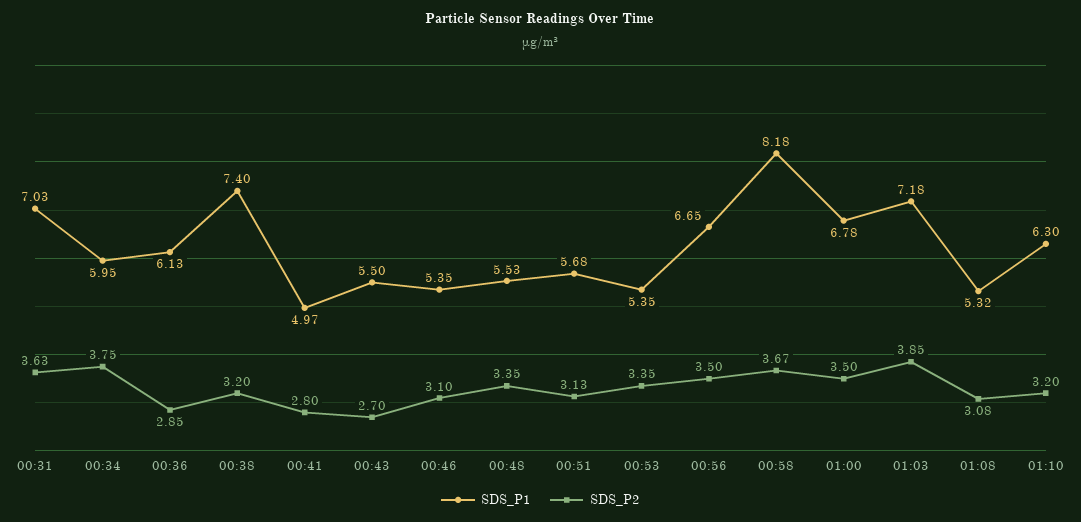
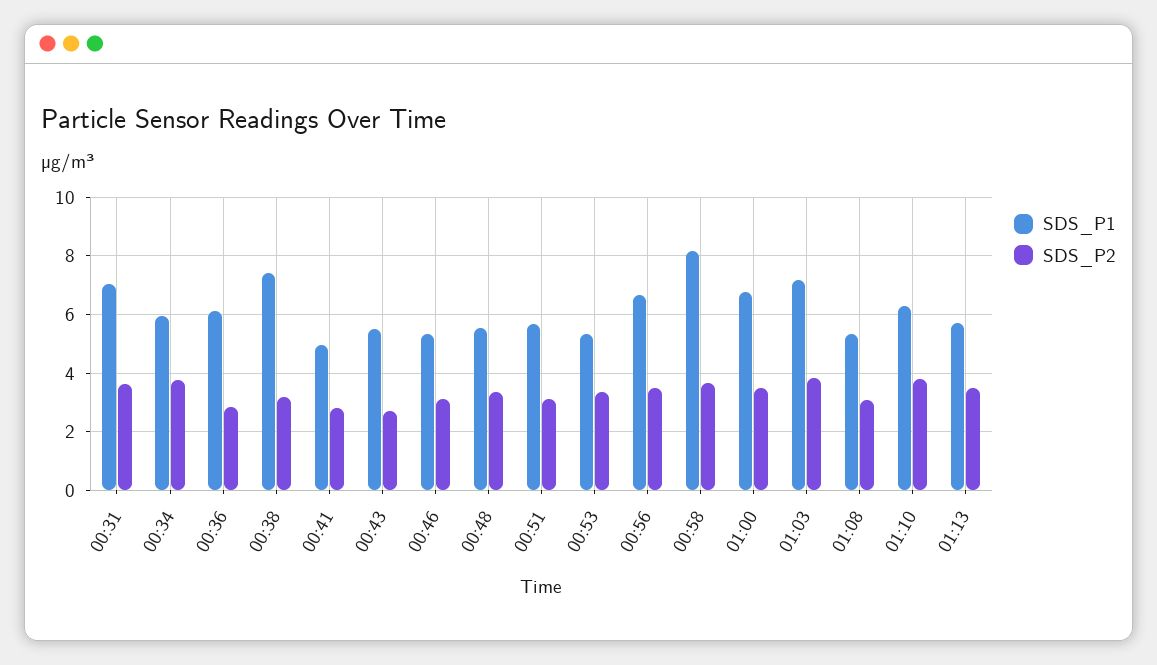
SDS_P2, 01:10: 3.2 -> 3.75
SDS_P1, 01:13: none -> 5.75
SDS_P2, 01:13: none -> 3.5

